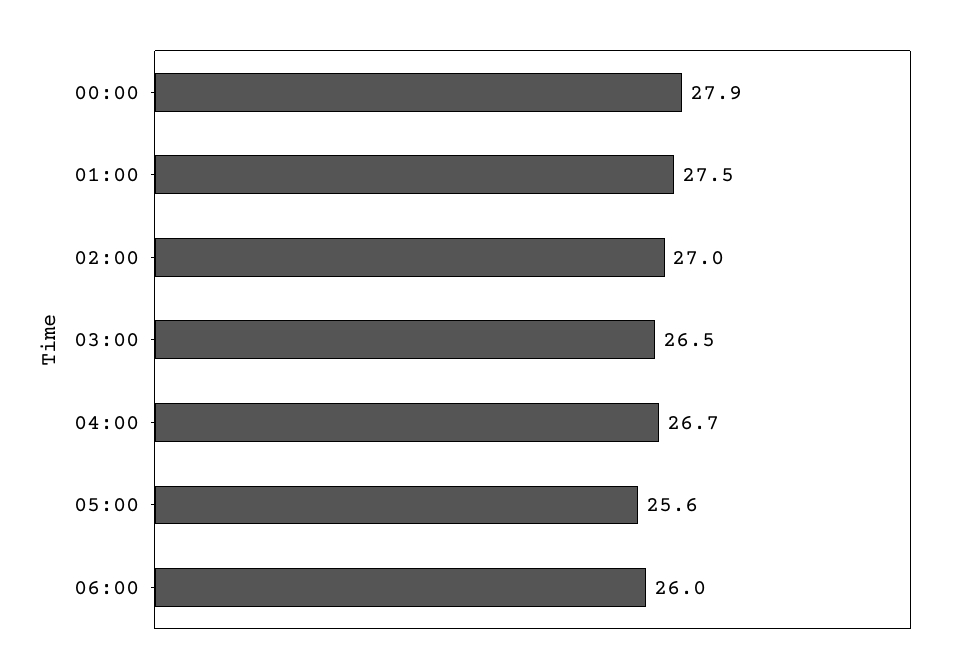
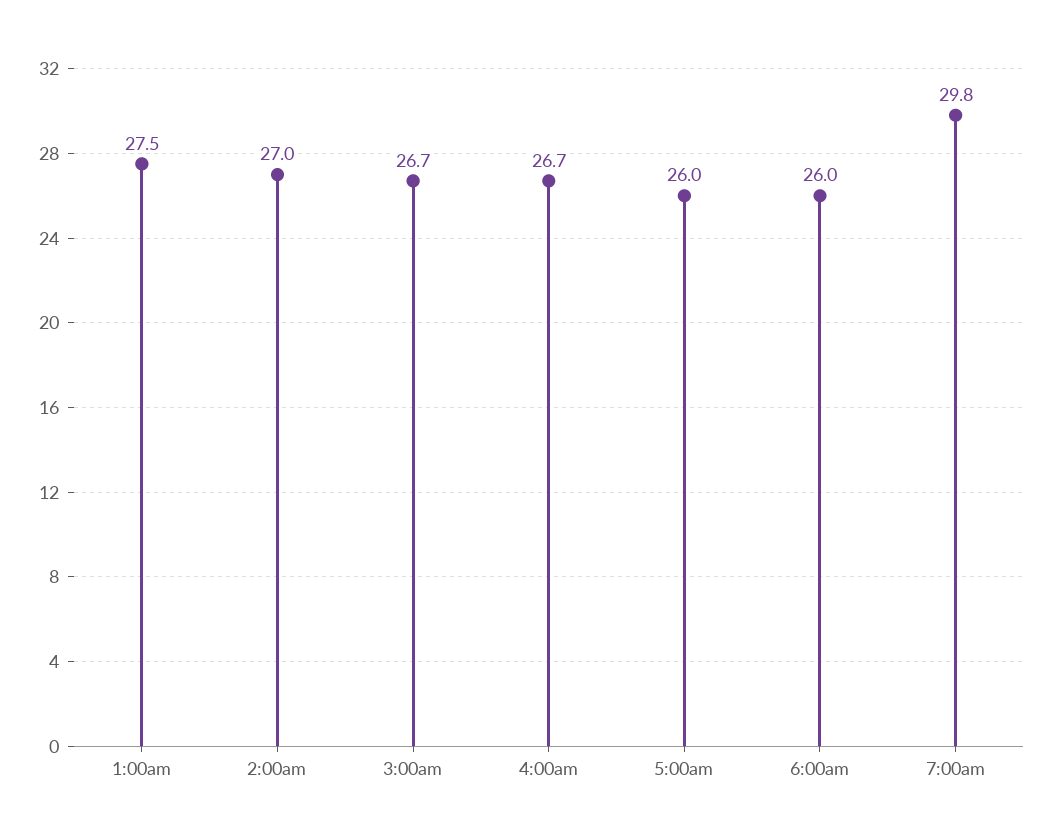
00:00: 27.9 -> none
03:00: 26.5 -> 26.7
05:00: 25.6 -> 26
7:00am: none -> 29.8

